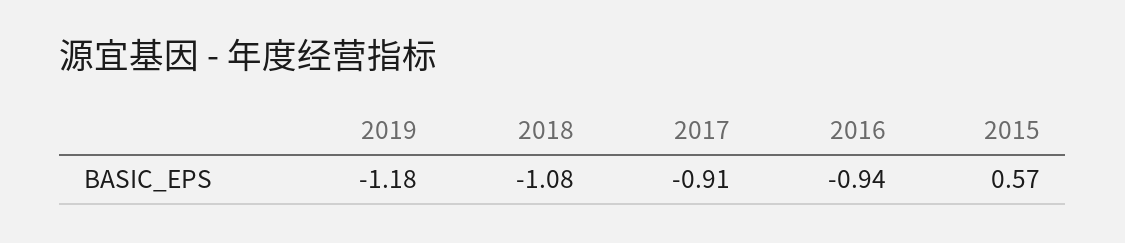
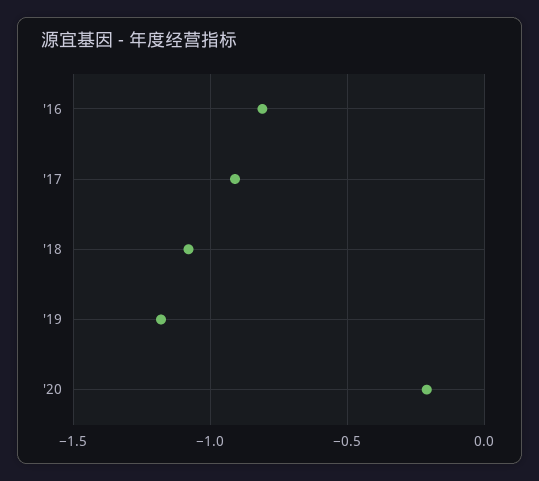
2016: -0.94 -> -0.8
2015: 0.57 -> none
'20: none -> -0.2

